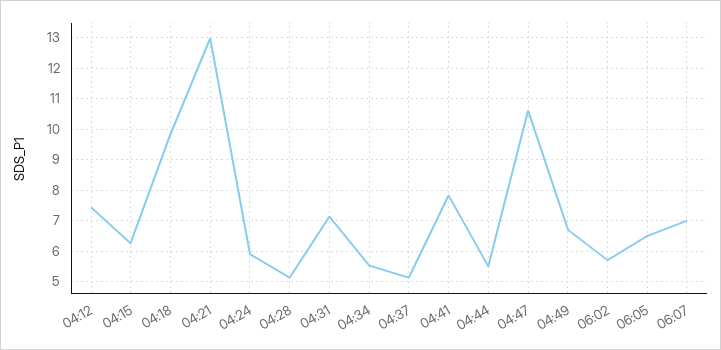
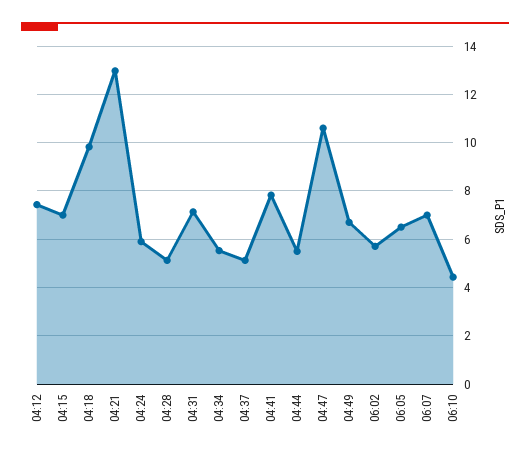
04:15: 6.2 -> 7
06:10: none -> 4.5

